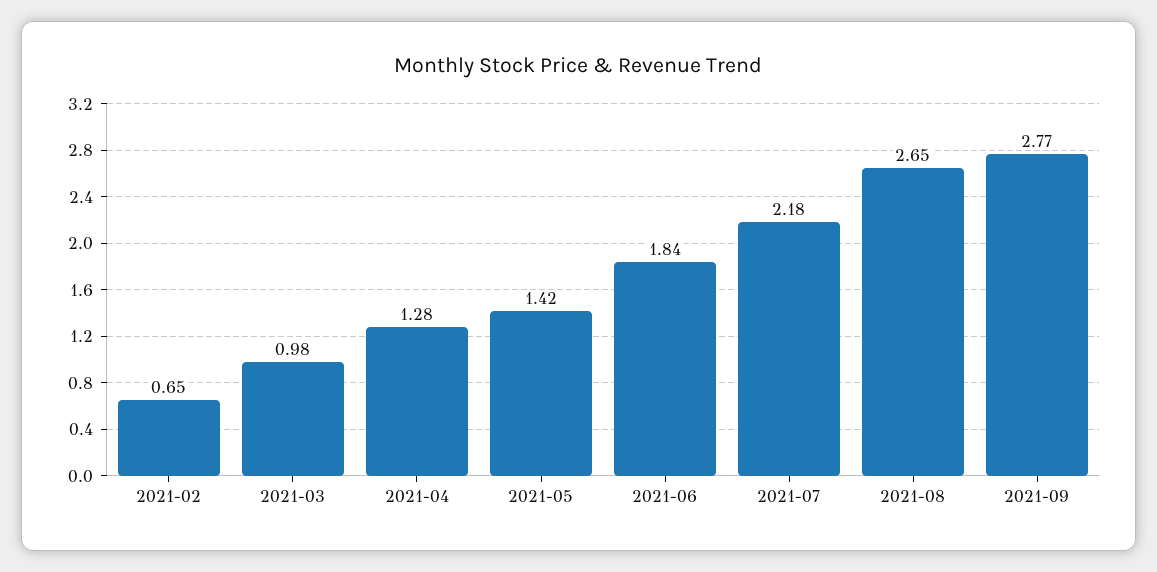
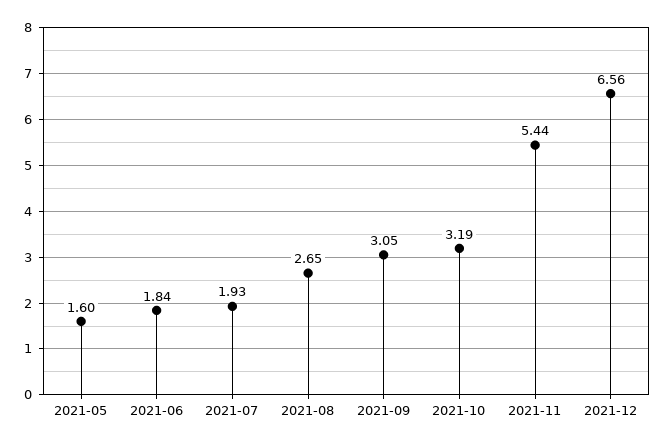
2021-02: 0.65 -> none
2021-03: 0.98 -> none
2021-04: 1.28 -> none
2021-05: 1.42 -> 1.6
2021-07: 2.18 -> 1.93
2021-09: 2.77 -> 3.05
2021-10: none -> 3.19
2021-11: none -> 5.44
2021-12: none -> 6.56

